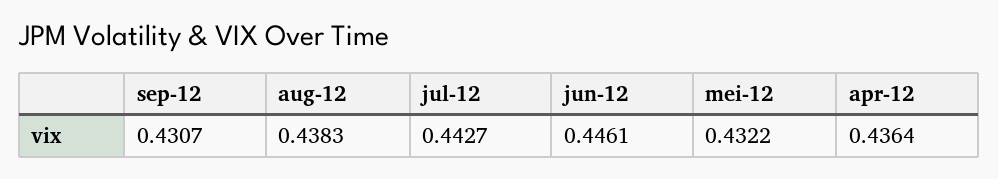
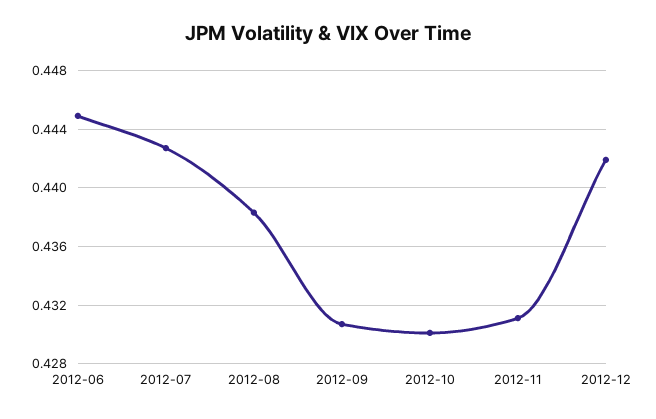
jun-12: 0.4461 -> 0.445
mei-12: 0.4322 -> none
apr-12: 0.4364 -> none
2012-10: none -> 0.43
2012-11: none -> 0.431
2012-12: none -> 0.442

